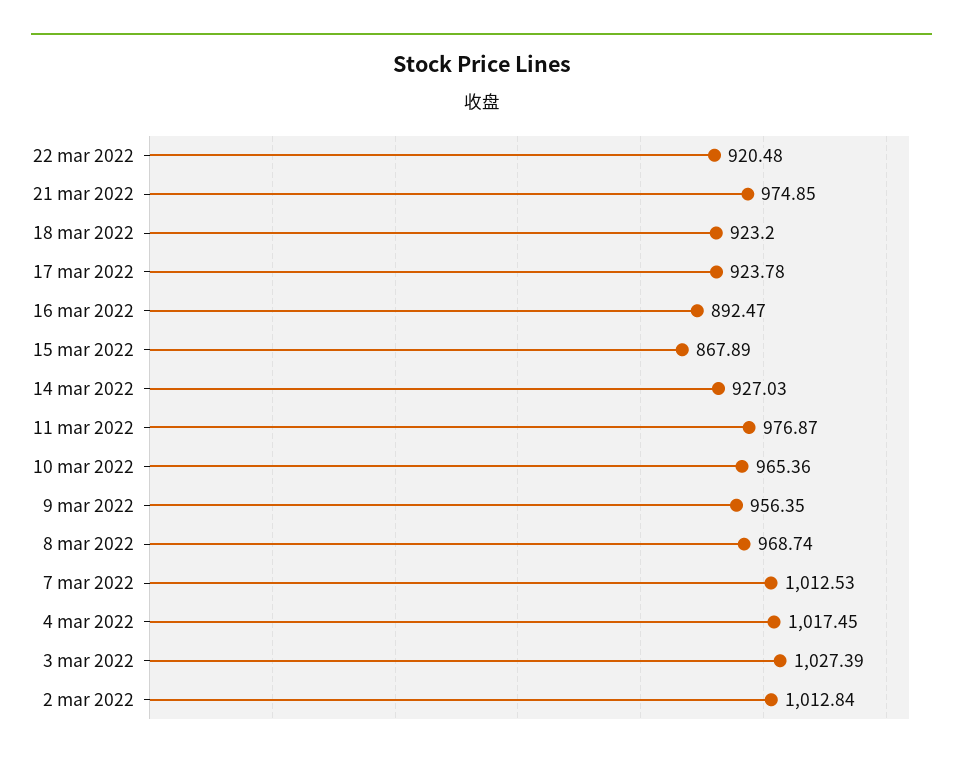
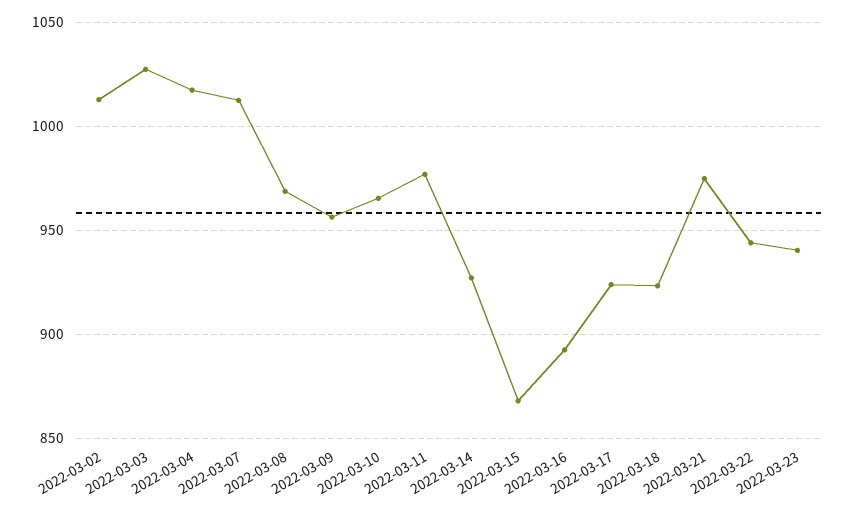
22 mar 2022: 920.48 -> 945
2022-03-23: none -> 940

